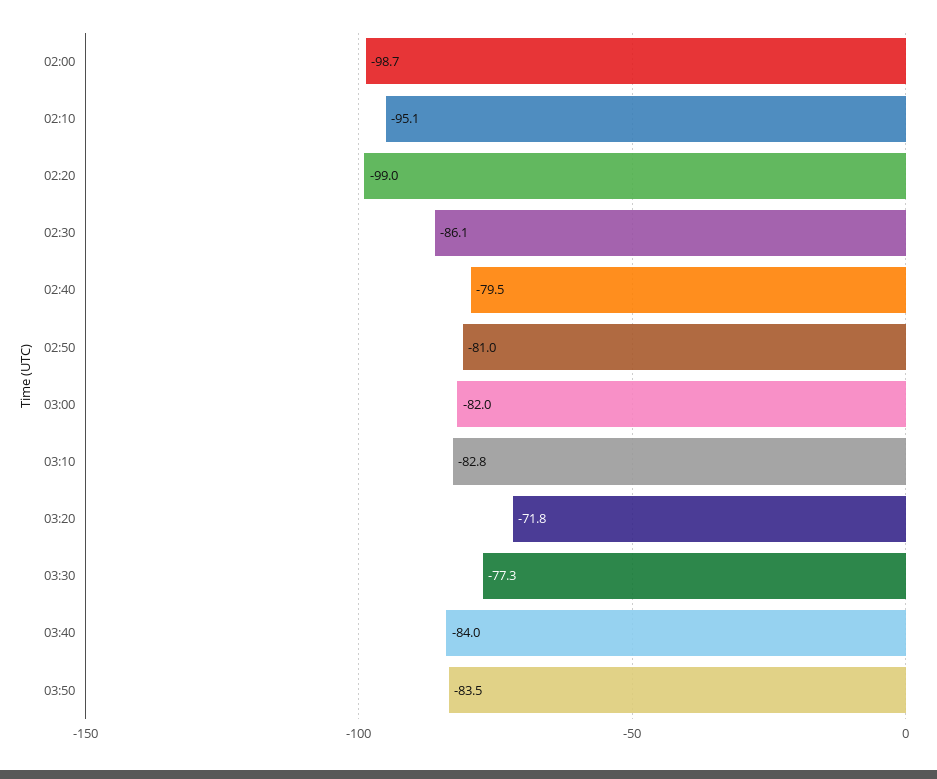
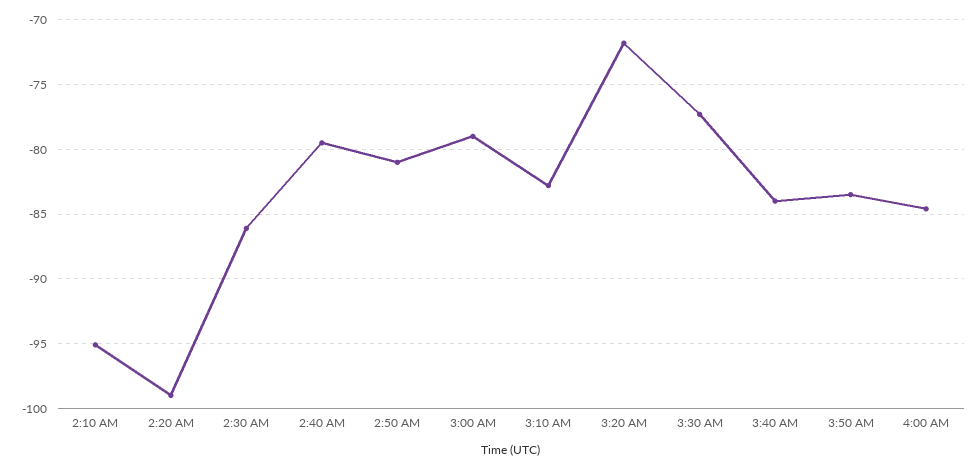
02:00: -98.7 -> none
03:00: -82 -> -79
4:00 AM: none -> -84.5

